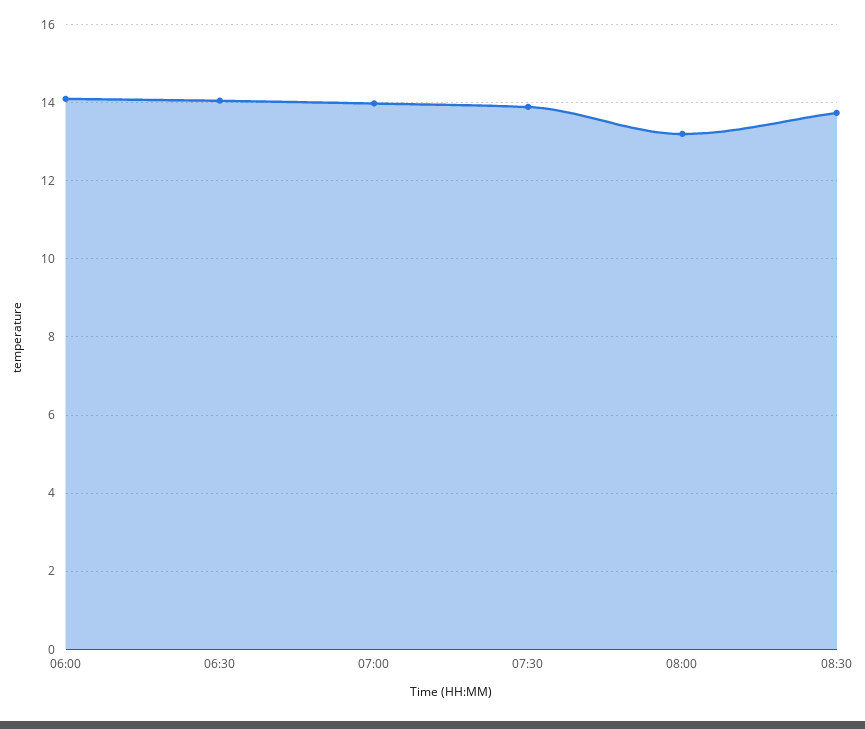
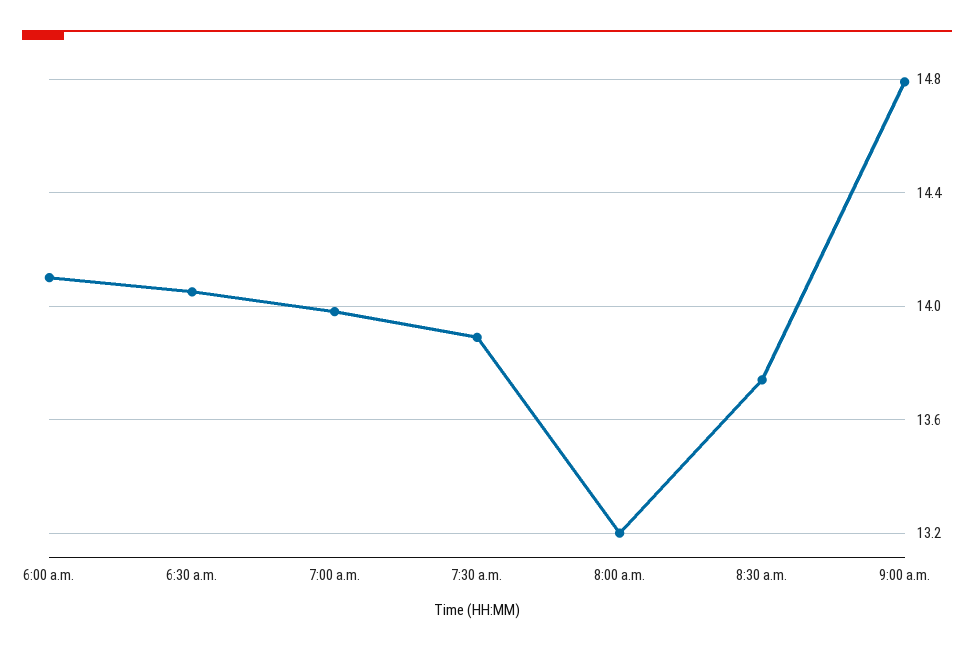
9:00 a.m.: none -> 14.8

